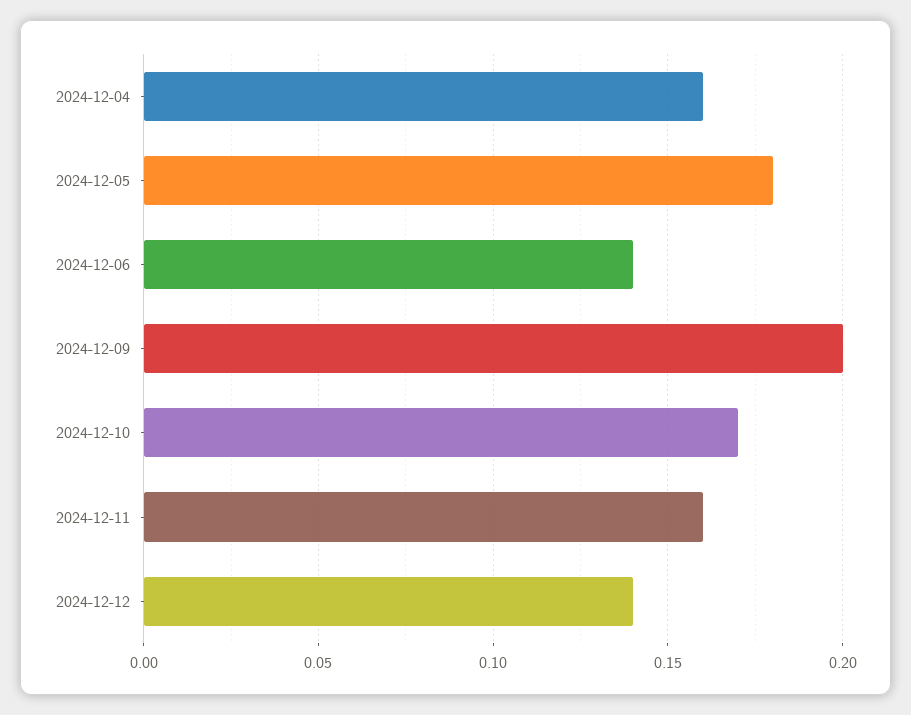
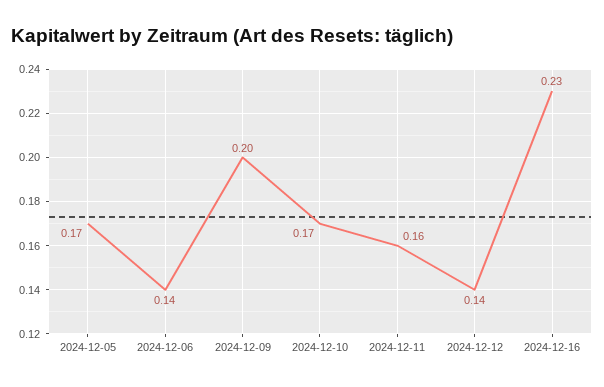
2024-12-04: 0.16 -> none
2024-12-05: 0.18 -> 0.17
2024-12-16: none -> 0.23

